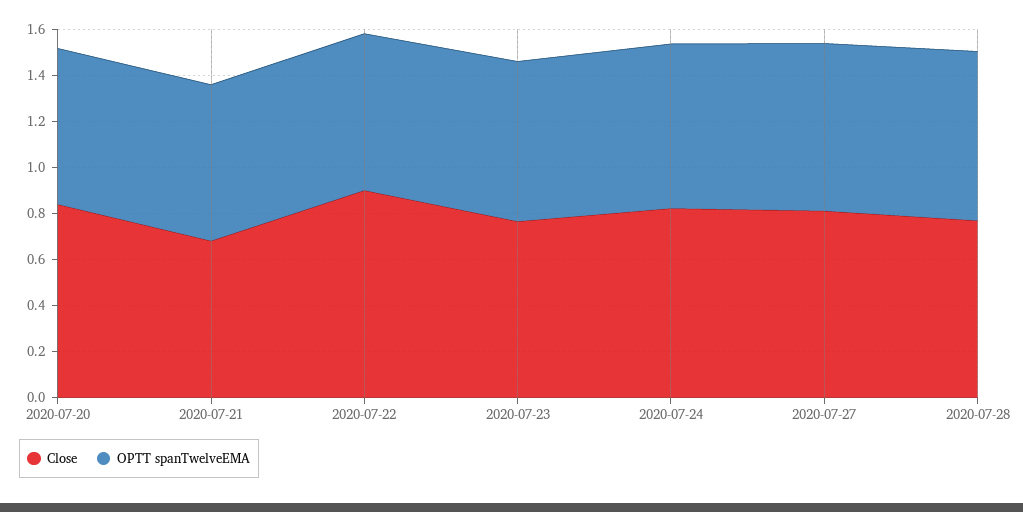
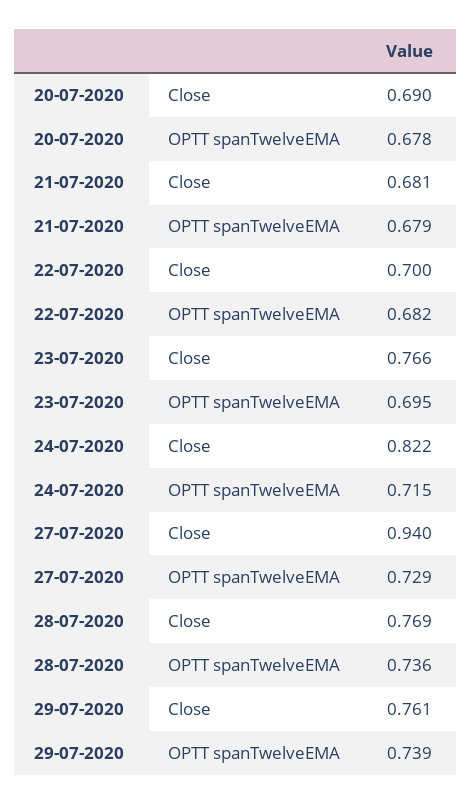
Close, 2020-07-20: 0.85 -> 0.69
Close, 2020-07-22: 0.9 -> 0.7
Close, 2020-07-27: 0.8 -> 0.94
Close, 29-07-2020: none -> 0.761
OPTT spanTwelveEMA, 29-07-2020: none -> 0.739

